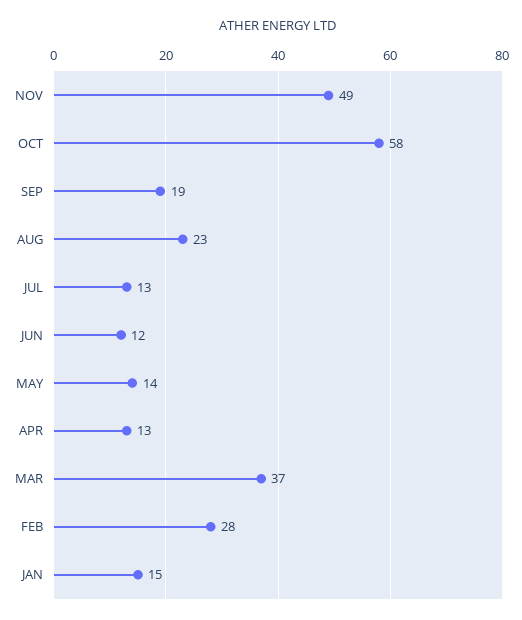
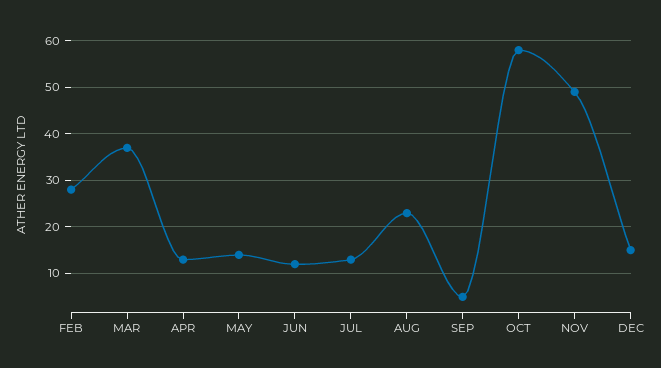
SEP: 19 -> 5
JAN: 15 -> none
DEC: none -> 15

